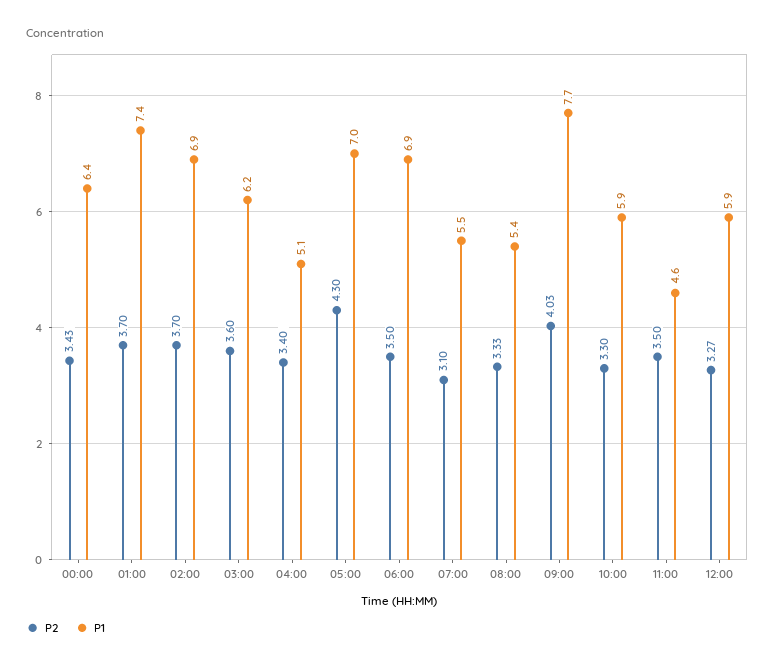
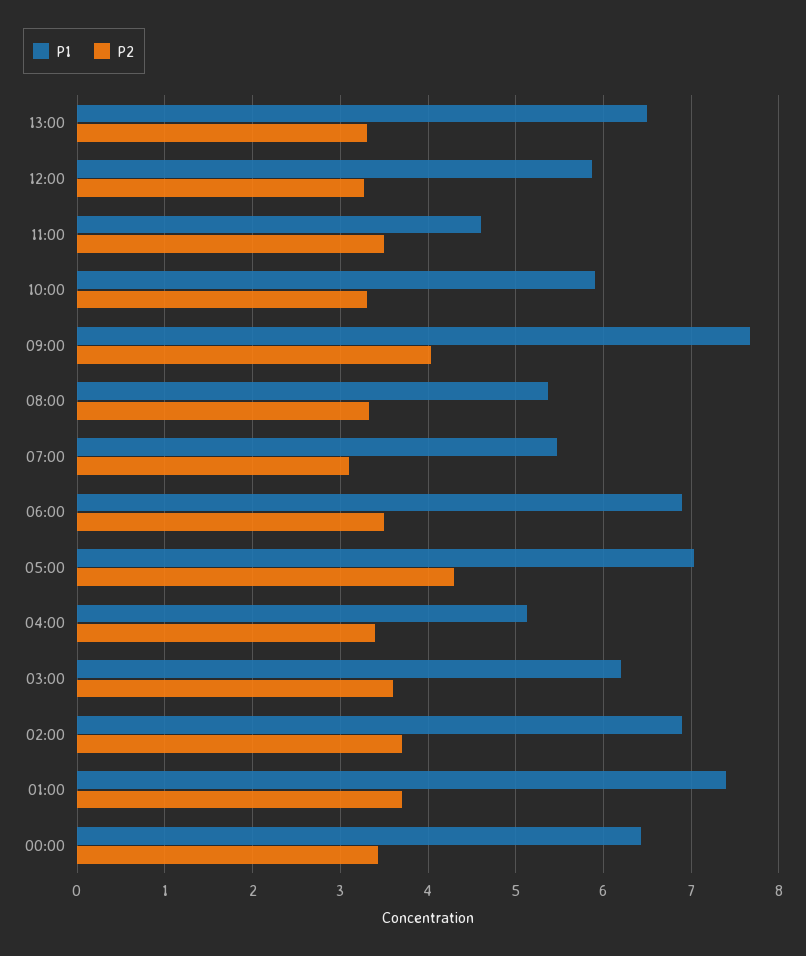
P1, 13:00: none -> 6.5
P2, 13:00: none -> 3.3

